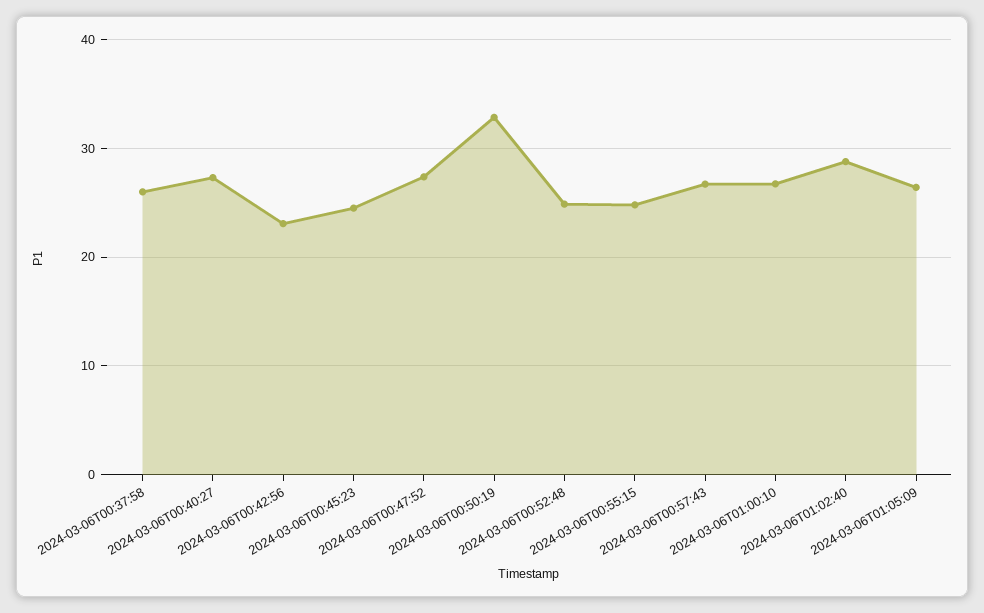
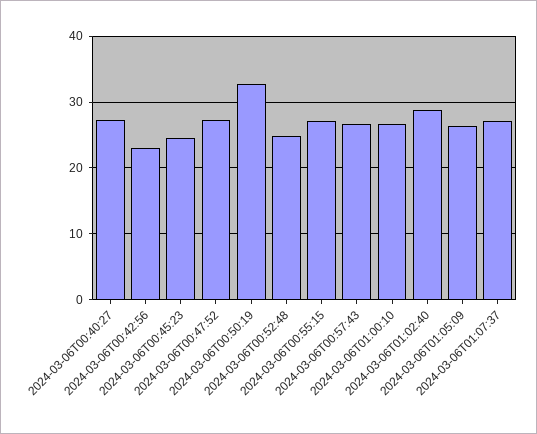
2024-03-06T00:37:58: 26 -> none
2024-03-06T00:55:15: 25 -> 27
2024-03-06T01:07:37: none -> 27

